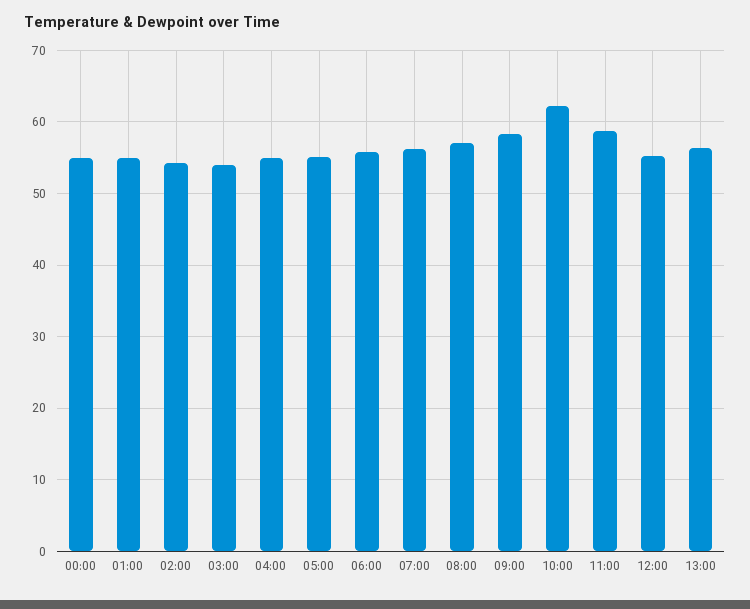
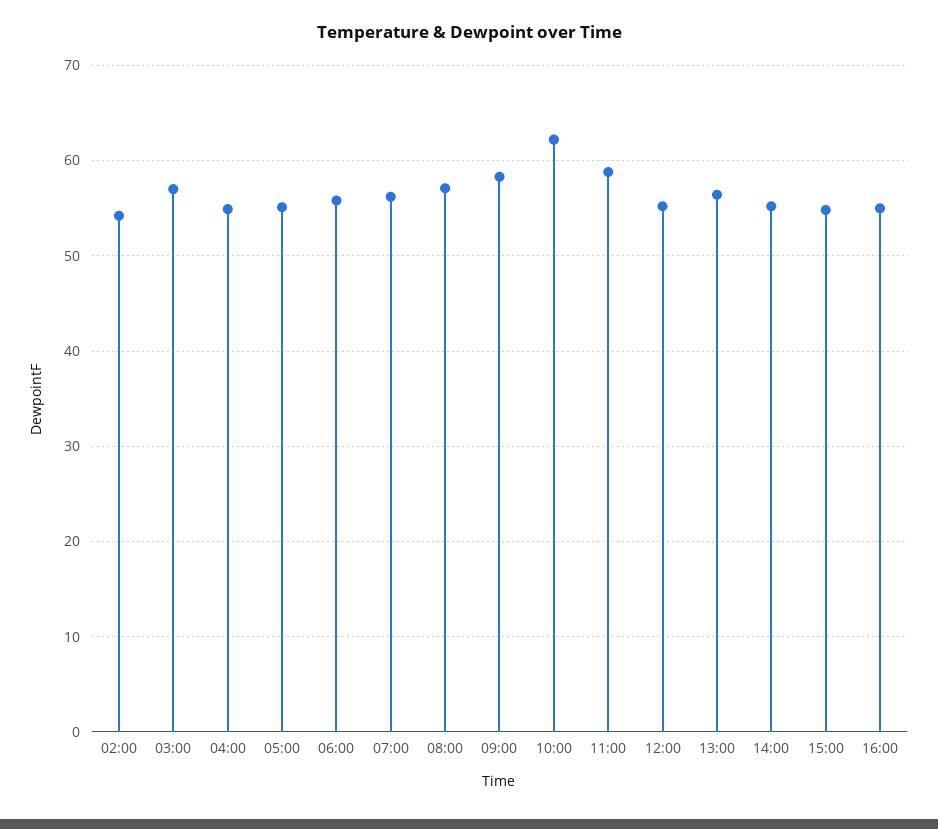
00:00: 55 -> none
01:00: 55 -> none
03:00: 54 -> 57
14:00: none -> 55
15:00: none -> 55
16:00: none -> 55

